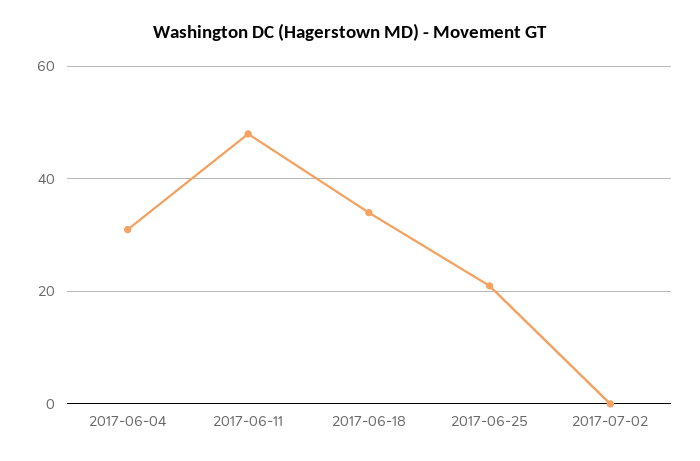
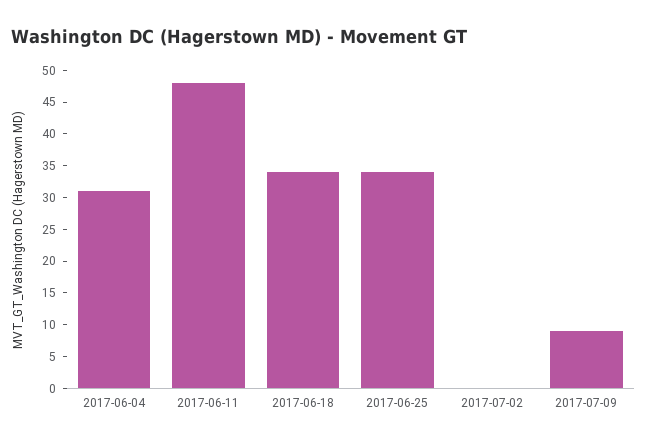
2017-06-25: 20 -> 35
2017-07-09: none -> 10

